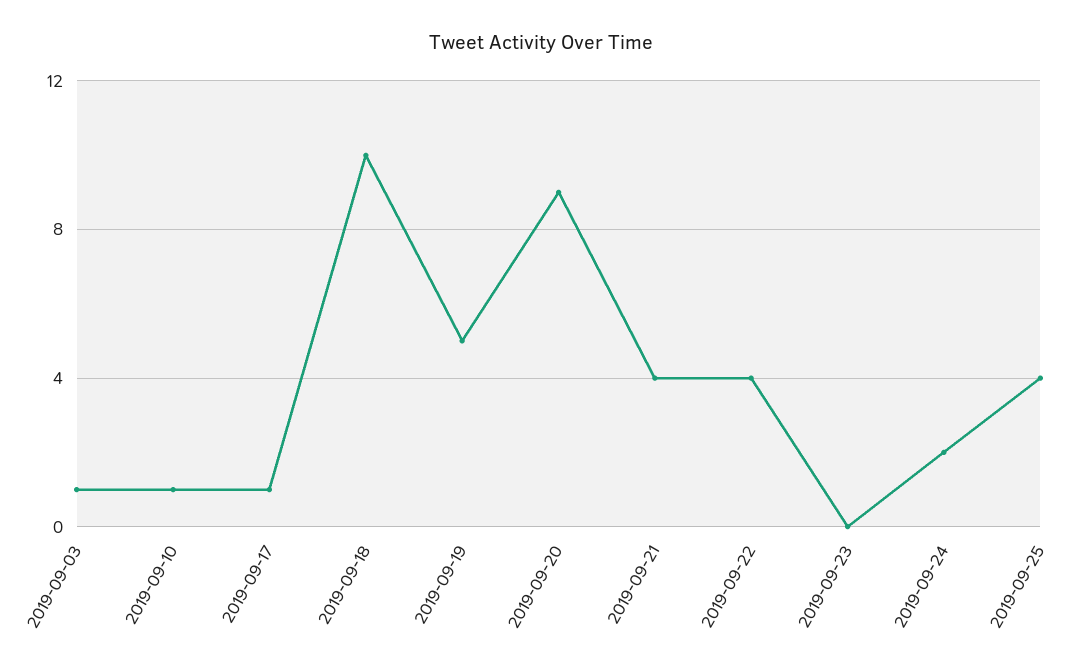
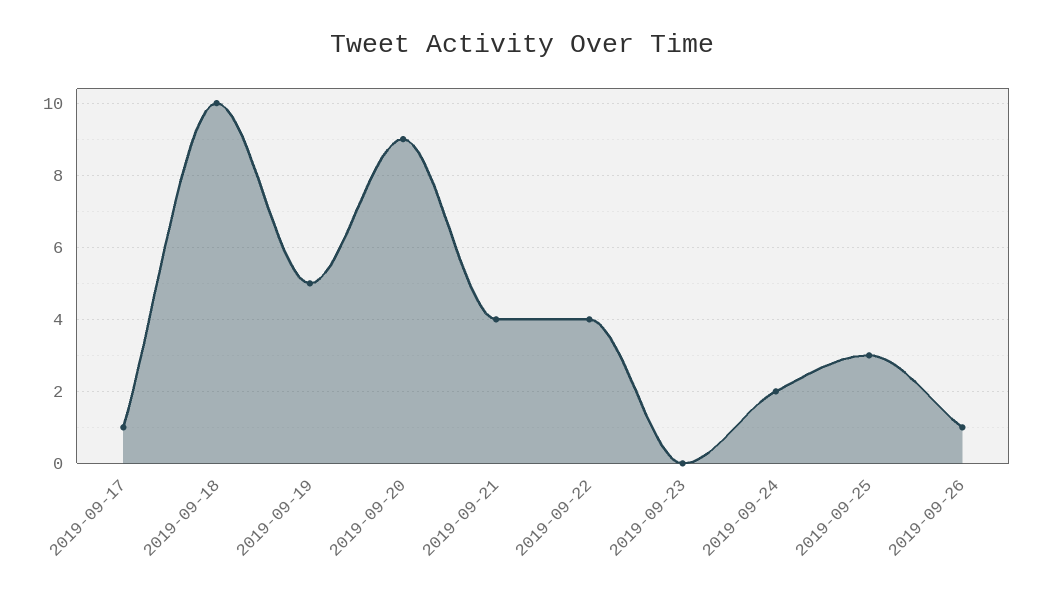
2019-09-03: 1 -> none
2019-09-10: 1 -> none
2019-09-25: 4 -> 3
2019-09-26: none -> 1

